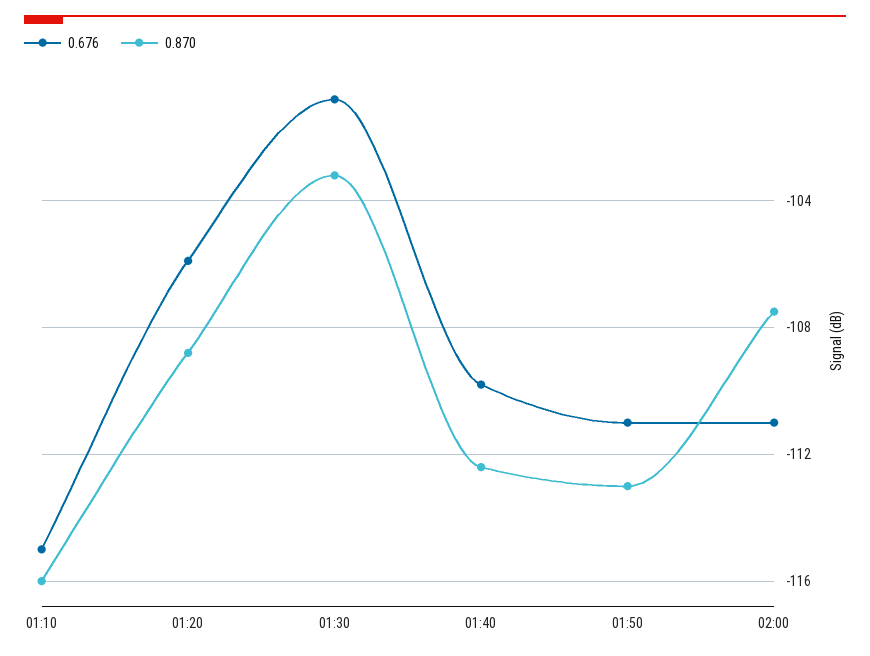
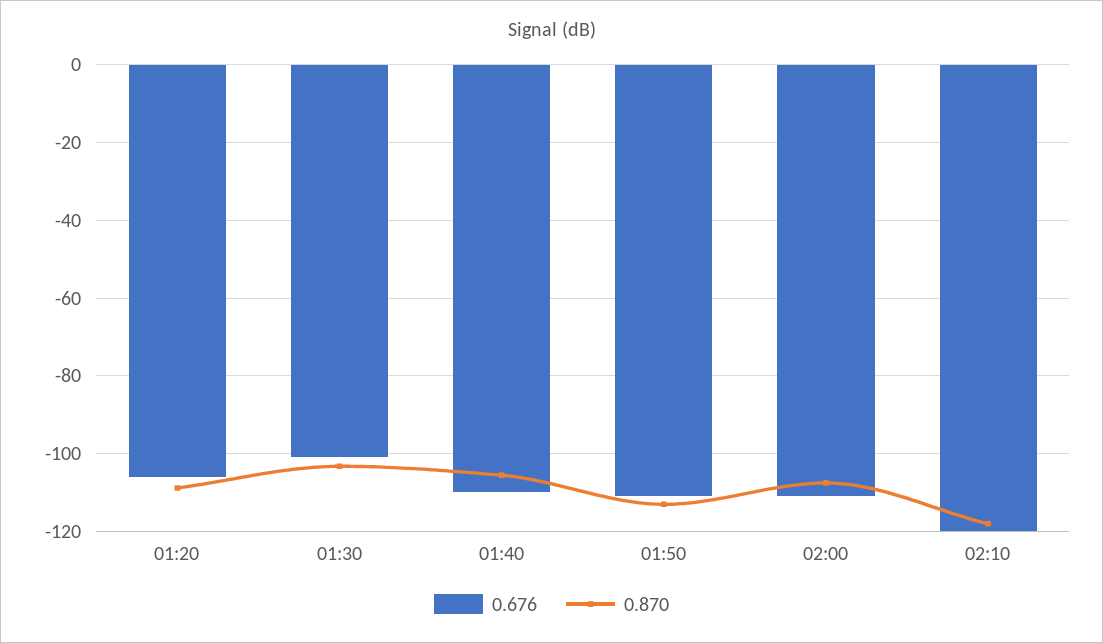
0.676, 01:10: -115 -> none
0.870, 01:10: -116 -> none
0.870, 01:40: -112.5 -> -106
0.676, 02:10: none -> -120
0.870, 02:10: none -> -118

